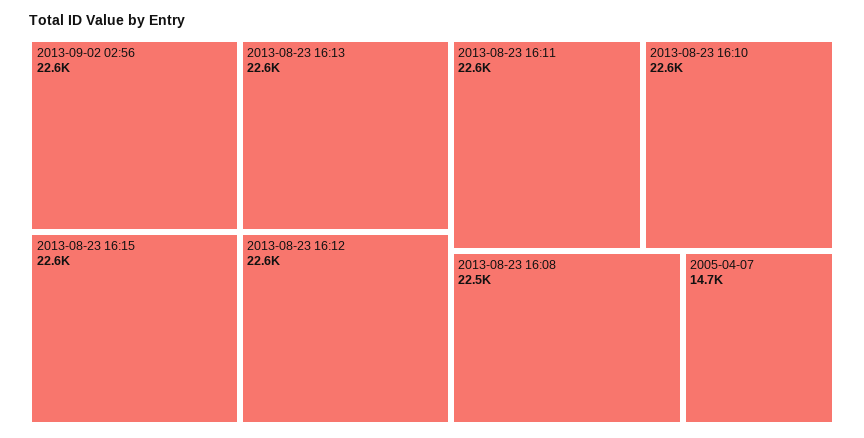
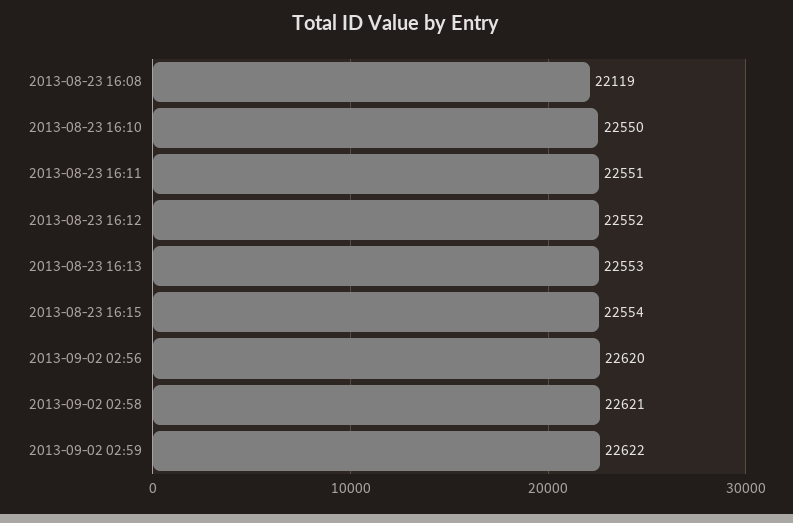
2013-08-23 16:08: 22500 -> 22119
2005-04-07: 14700 -> none
2013-09-02 02:58: none -> 22621
2013-09-02 02:59: none -> 22622

